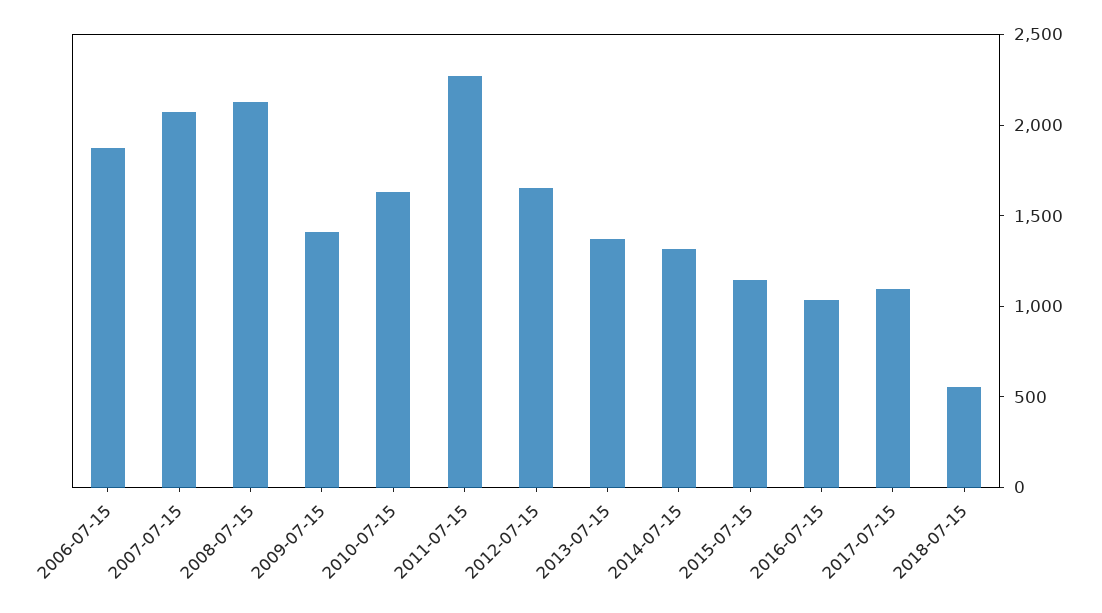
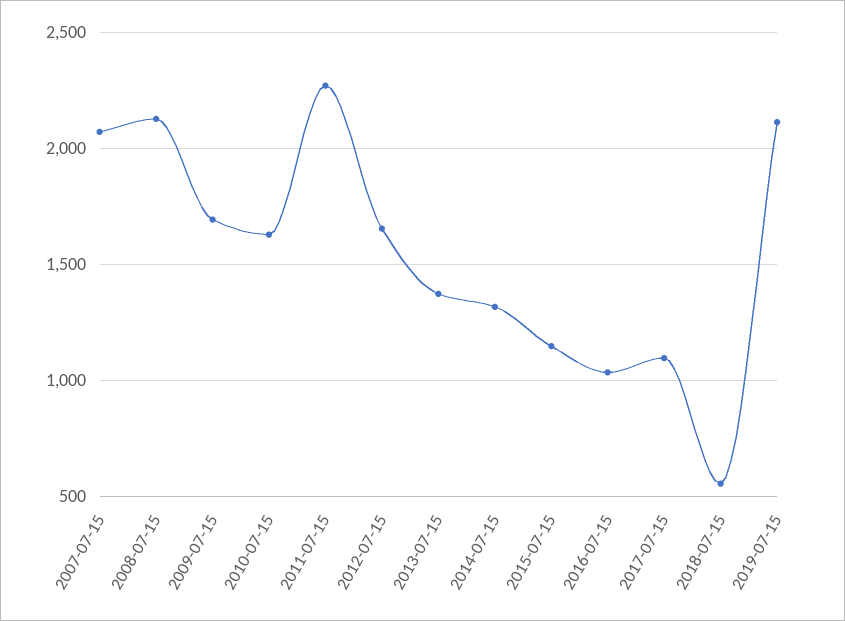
2006-07-15: 1900 -> none
2009-07-15: 1400 -> 1700
2019-07-15: none -> 2100

